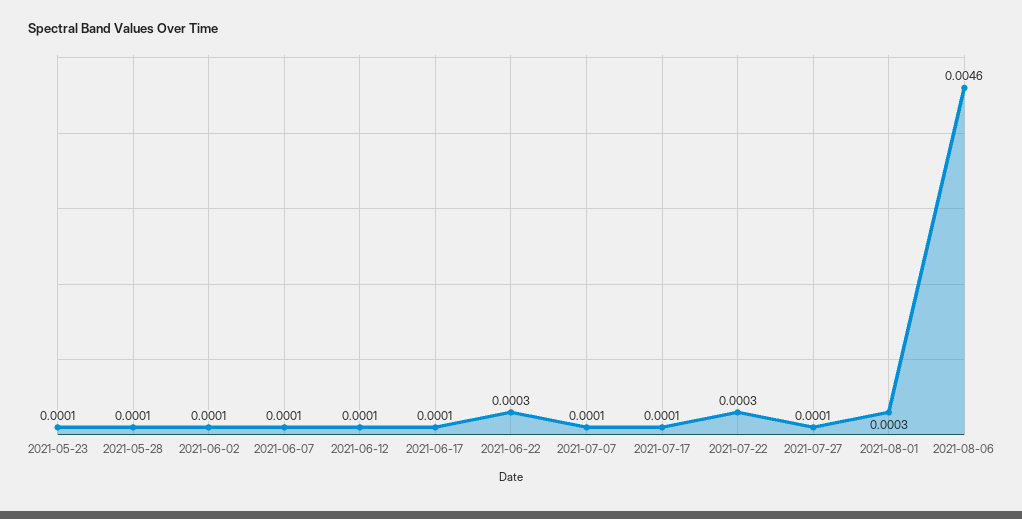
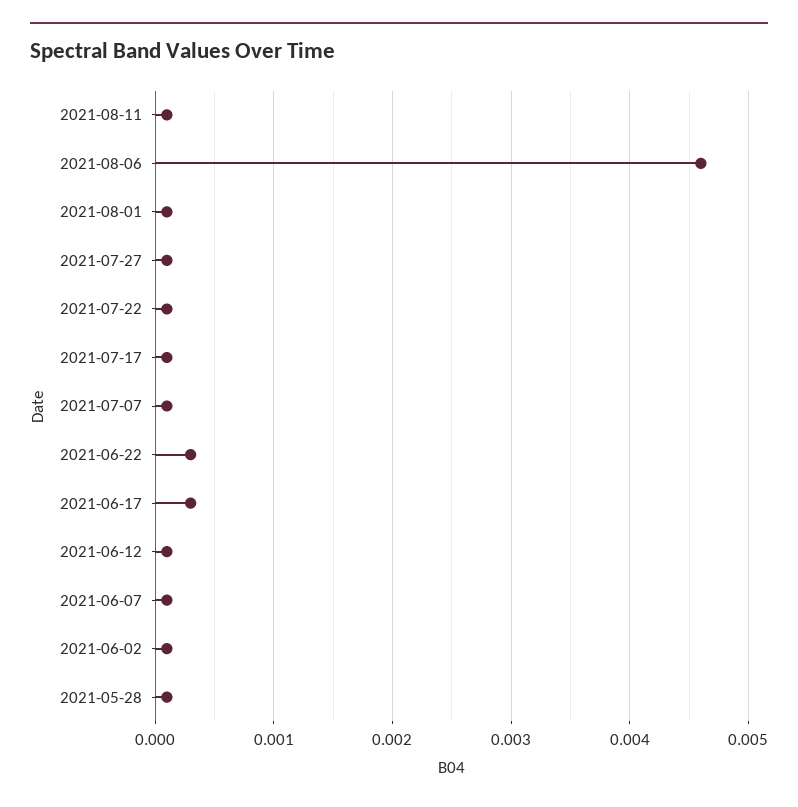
2021-05-23: 0.0001 -> none
2021-06-17: 0.0001 -> 0.0003
2021-07-22: 0.0003 -> 0.0001
2021-08-01: 0.0003 -> 0.0001
2021-08-11: none -> 0.0001

